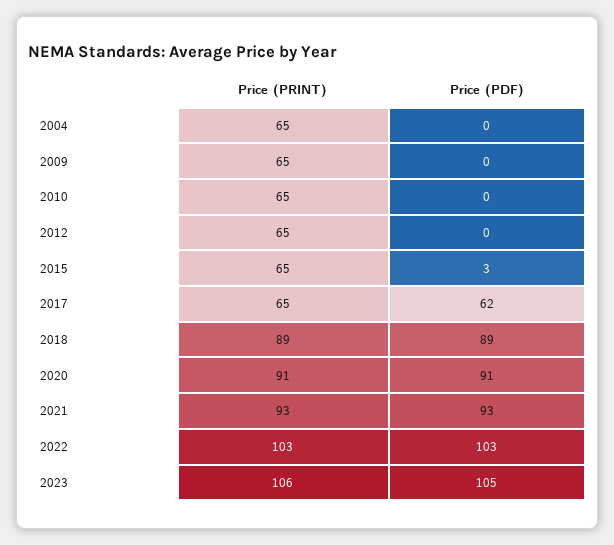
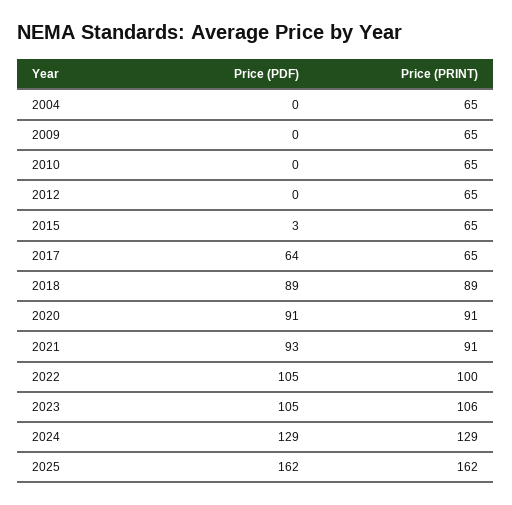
Price (PDF), 2017: 62 -> 64
Price (PRINT), 2021: 93 -> 91
Price (PRINT), 2022: 103 -> 100
Price (PDF), 2022: 103 -> 105
Price (PDF), 2024: none -> 129
Price (PRINT), 2024: none -> 129
Price (PDF), 2025: none -> 162
Price (PRINT), 2025: none -> 162

